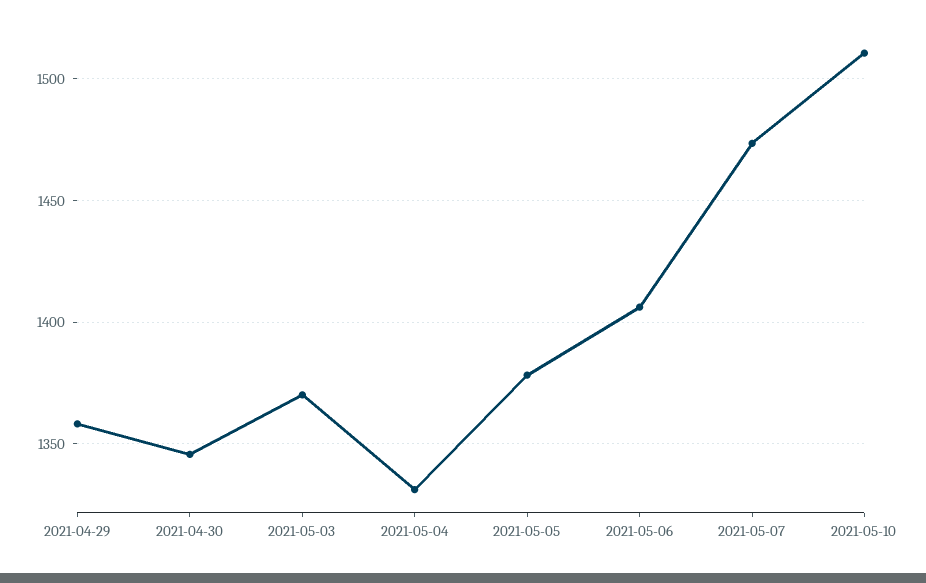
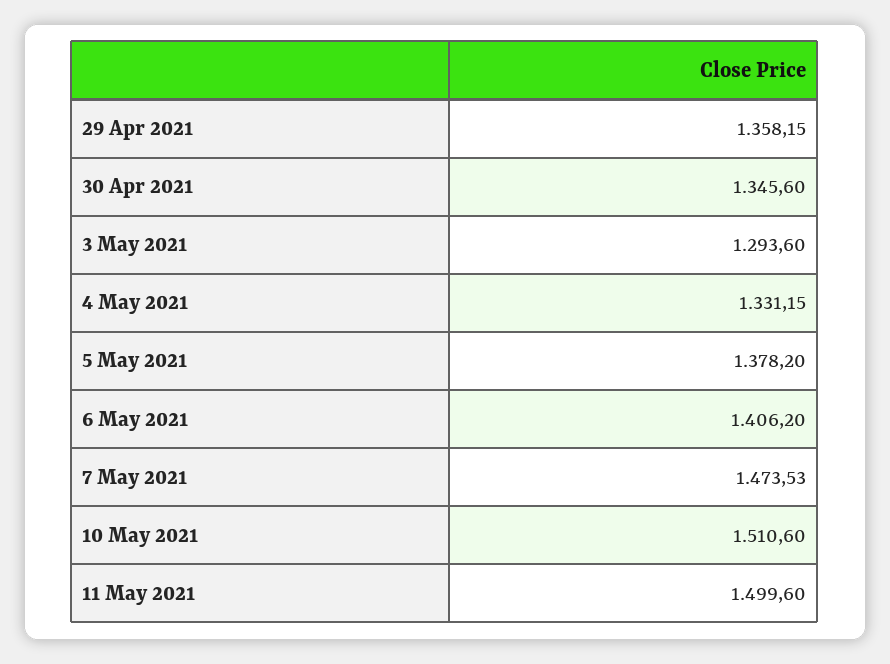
2021-05-03: 1370 -> 1293.6
11 May 2021: none -> 1499.6

